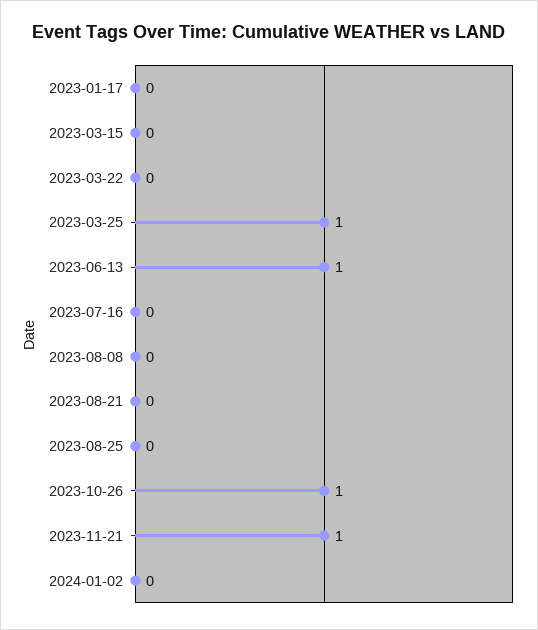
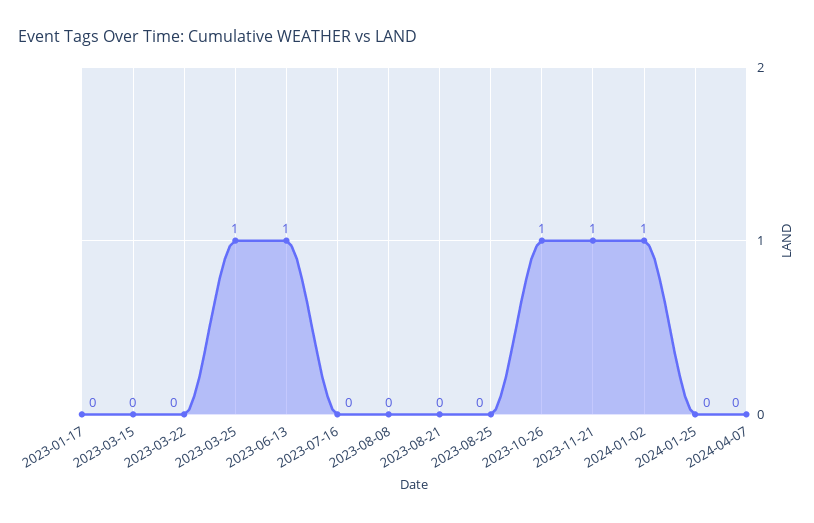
2024-01-02: 0 -> 1
2024-01-25: none -> 0
2024-04-07: none -> 0

